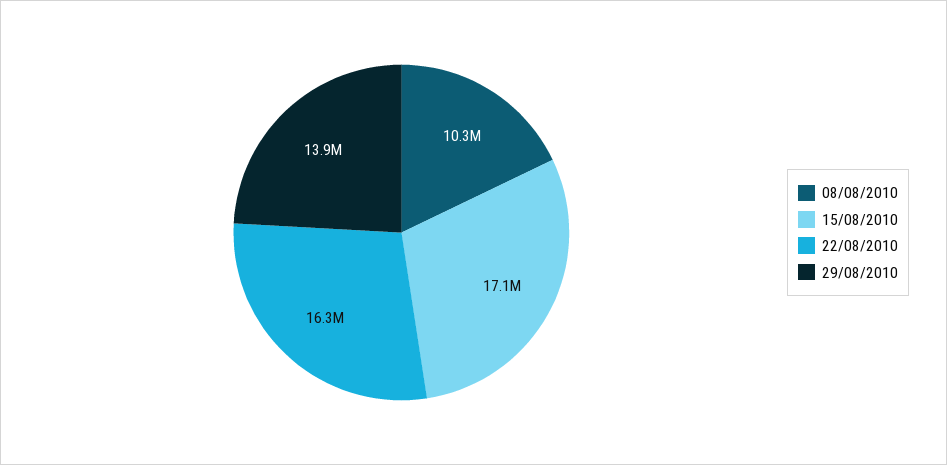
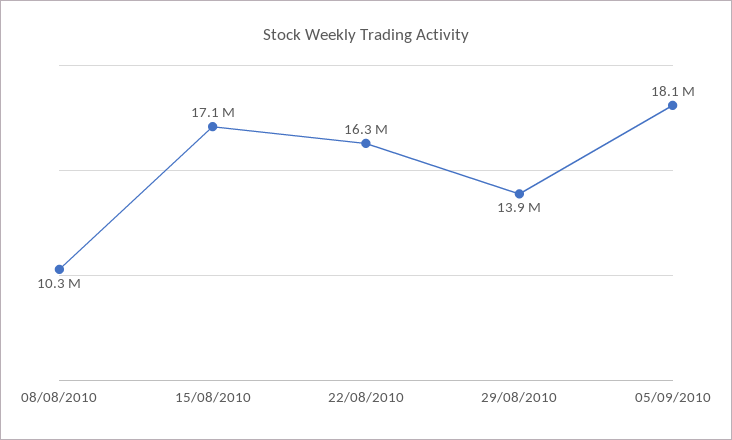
05/09/2010: none -> 18100000

